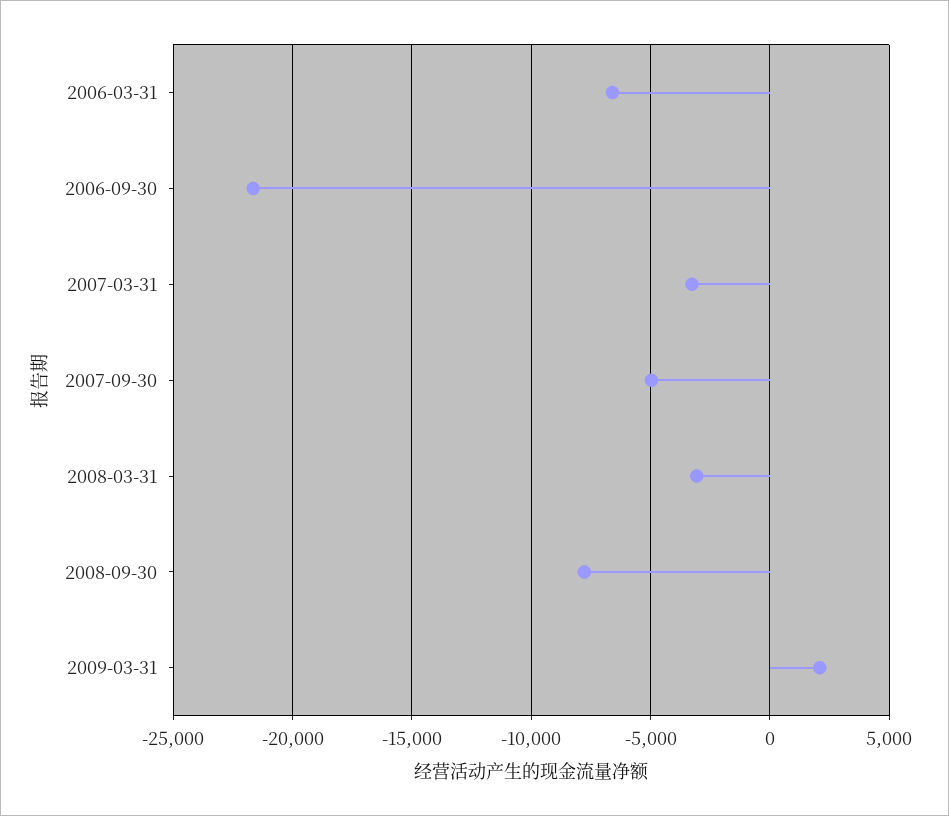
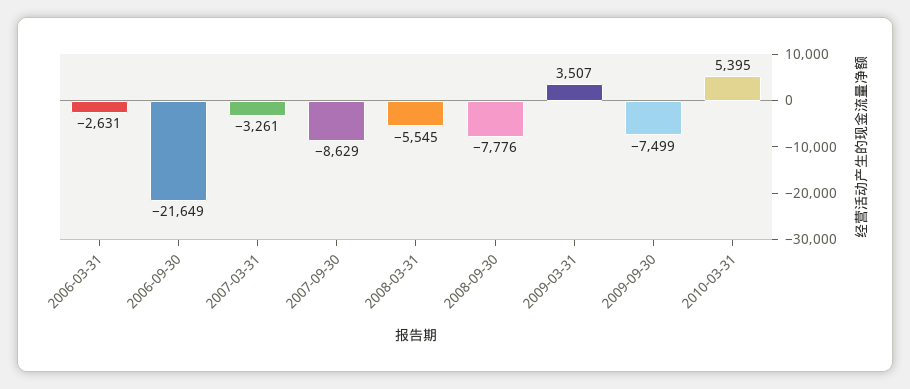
2006-03-31: -6500 -> -2631
2007-09-30: -5000 -> -8629
2008-03-31: -3000 -> -5545
2009-03-31: 2000 -> 3507
2009-09-30: none -> -7499
2010-03-31: none -> 5395

